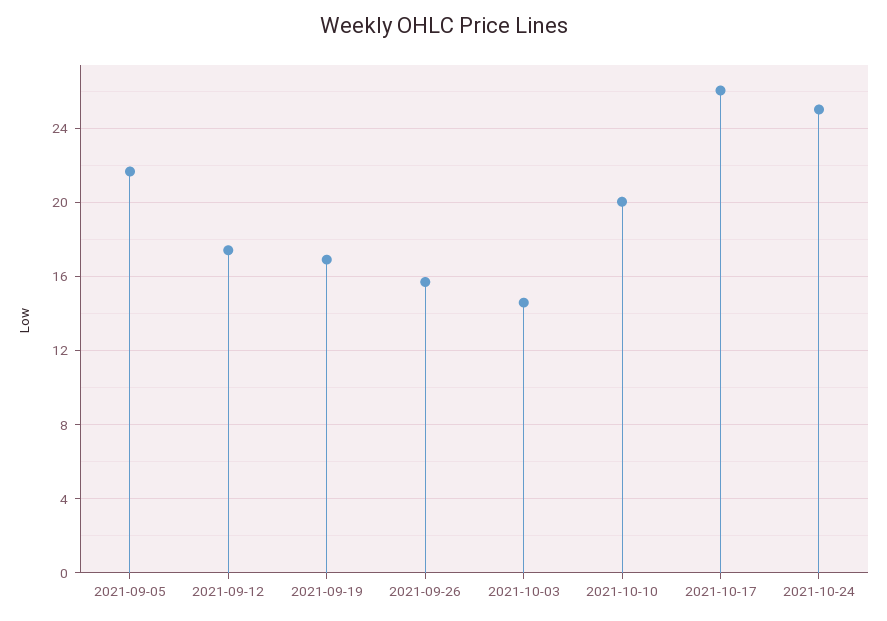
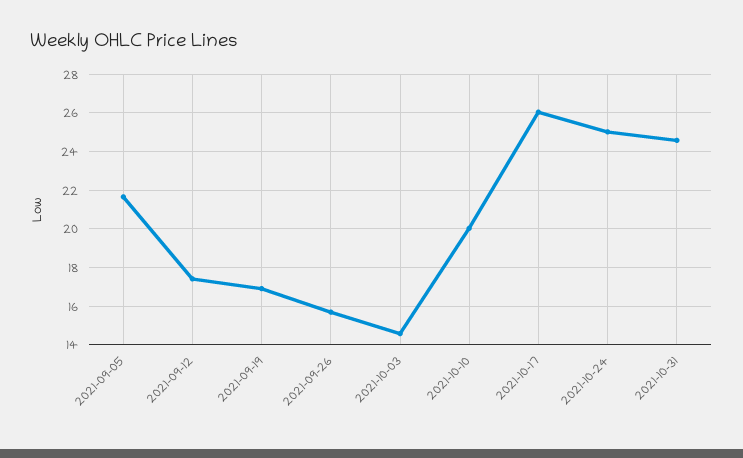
2021-10-31: none -> 24.5

